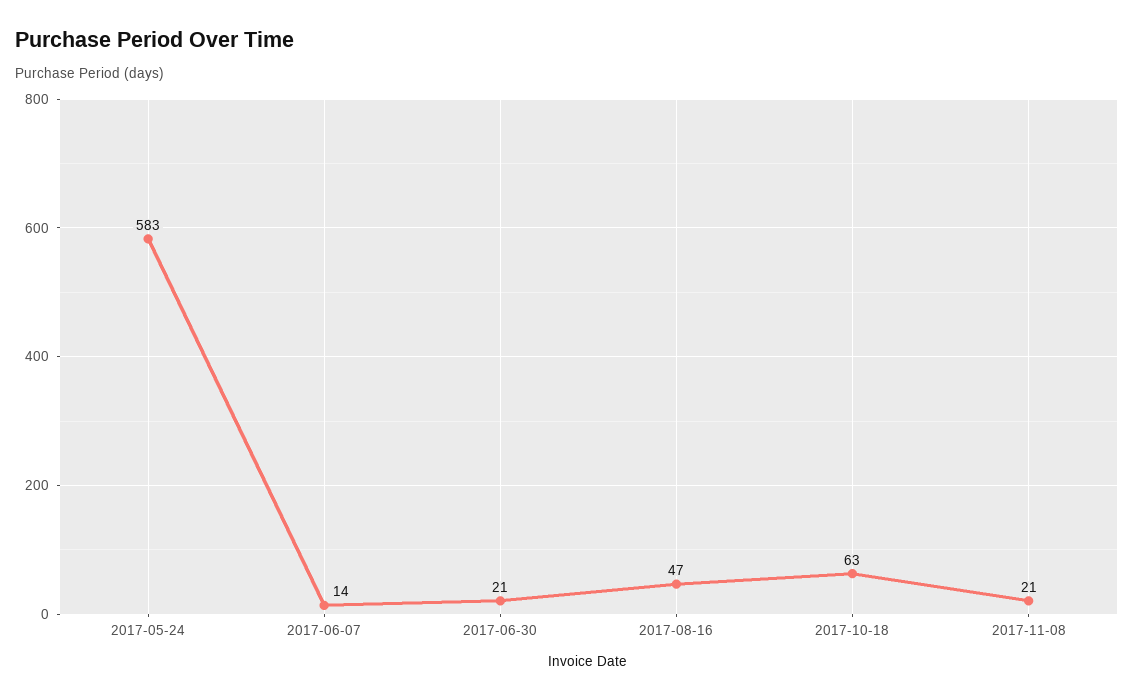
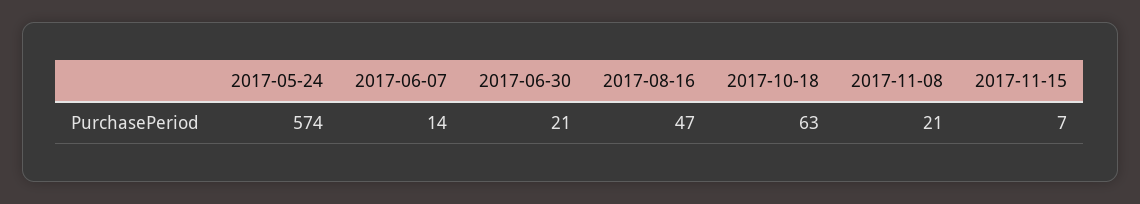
2017-05-24: 583 -> 574
2017-11-15: none -> 7

